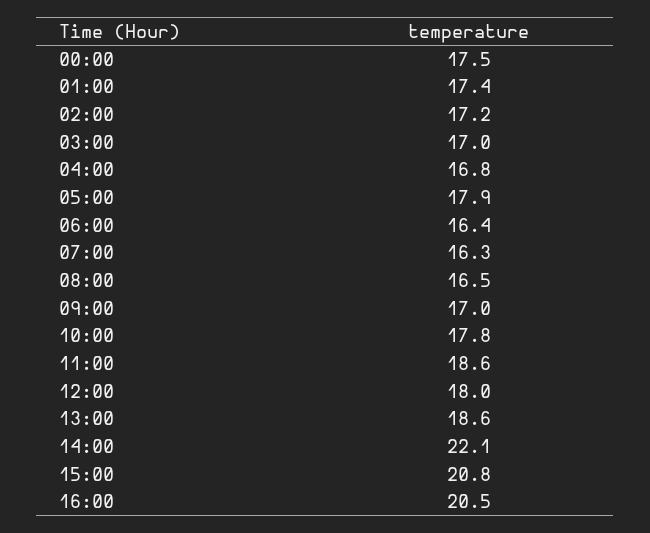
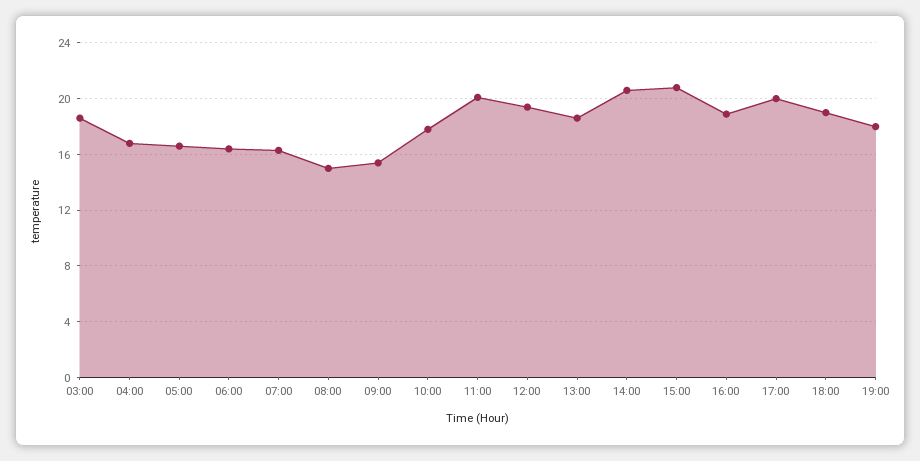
00:00: 17.5 -> none
01:00: 17.4 -> none
02:00: 17.2 -> none
03:00: 17 -> 18.5
05:00: 17.9 -> 16.5
08:00: 16.5 -> 15
09:00: 17 -> 15.5
11:00: 18.6 -> 20
12:00: 18 -> 19.5
14:00: 22.1 -> 20.5
16:00: 20.5 -> 19
17:00: none -> 20
18:00: none -> 19
19:00: none -> 18

